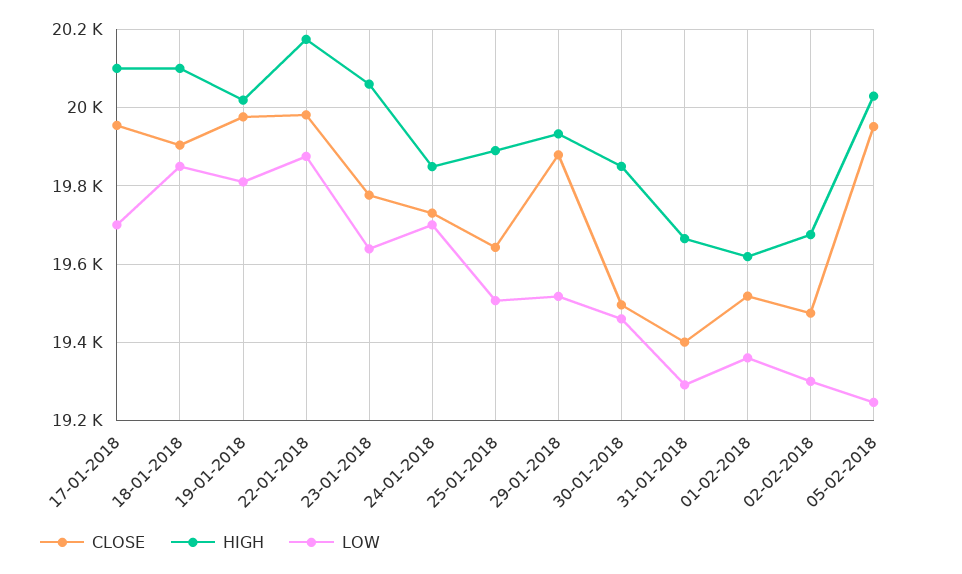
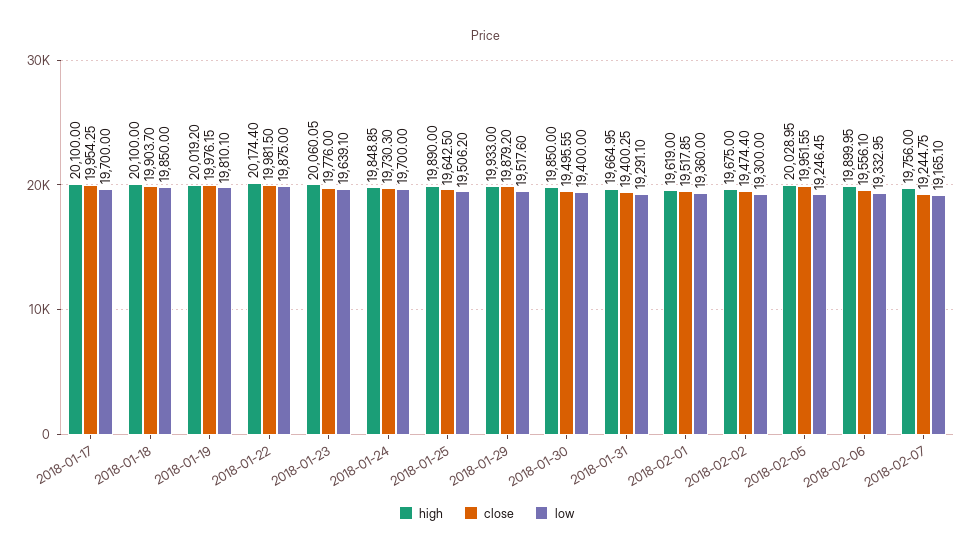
LOW, 30-01-2018: 19460 -> 19400
HIGH, 2018-02-06: none -> 19899.95
CLOSE, 2018-02-06: none -> 19556.1
LOW, 2018-02-06: none -> 19332.95
HIGH, 2018-02-07: none -> 19756
CLOSE, 2018-02-07: none -> 19244.75
LOW, 2018-02-07: none -> 19165.1

